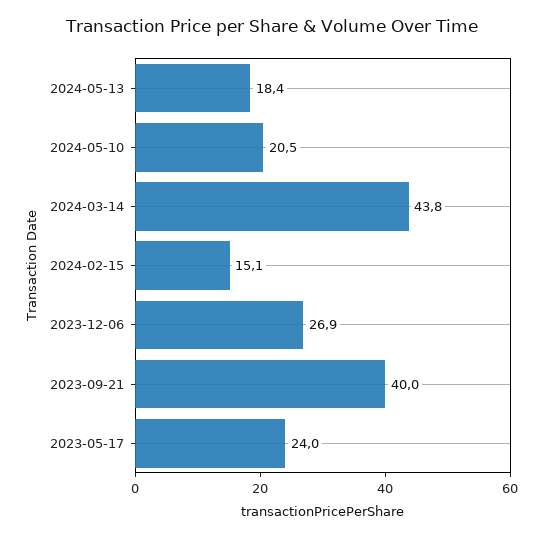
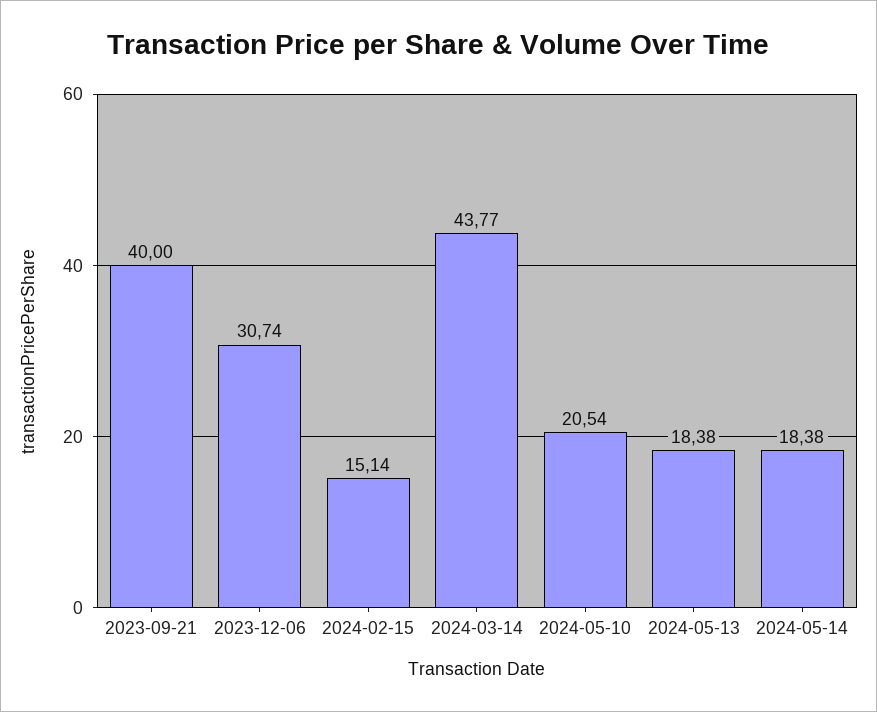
2023-12-06: 26.9 -> 30.74
2023-05-17: 24 -> none
2024-05-14: none -> 18.38

